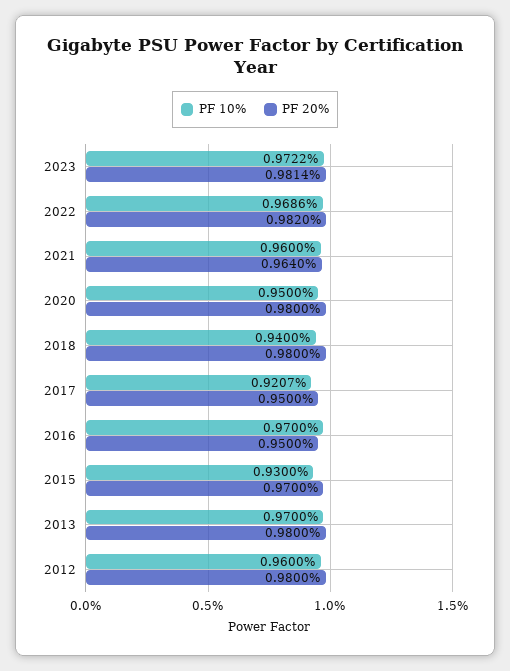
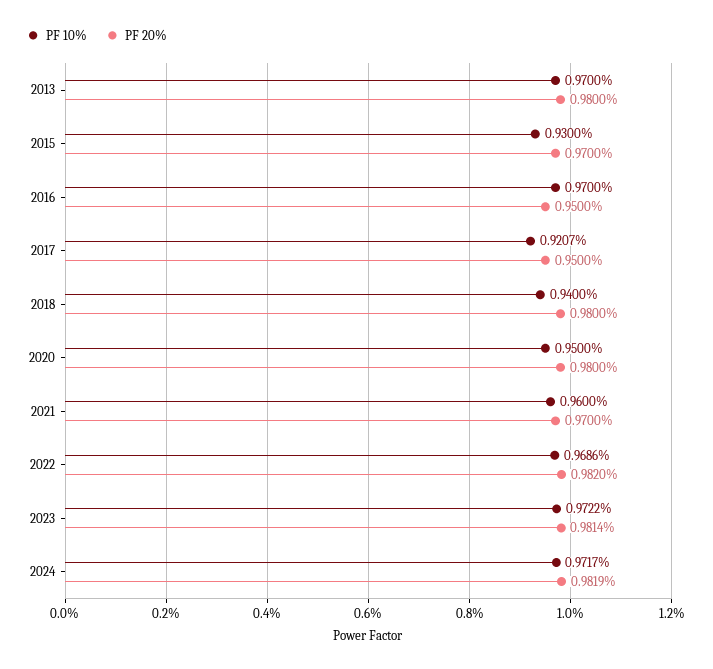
PF 20%, 2021: 0.964 -> 0.97
PF 10%, 2012: 0.96 -> none
PF 20%, 2012: 0.98 -> none
PF 10%, 2024: none -> 0.9717
PF 20%, 2024: none -> 0.9819

